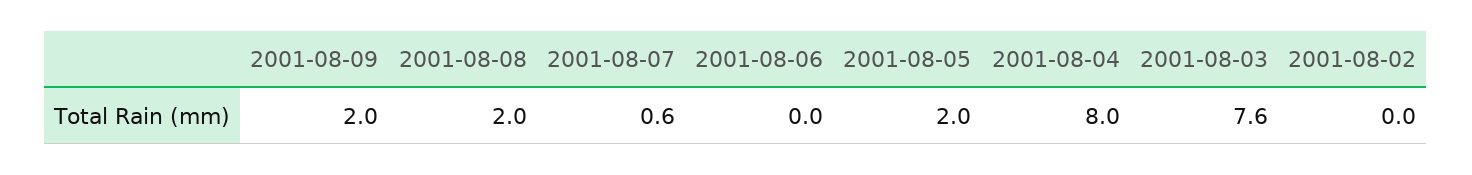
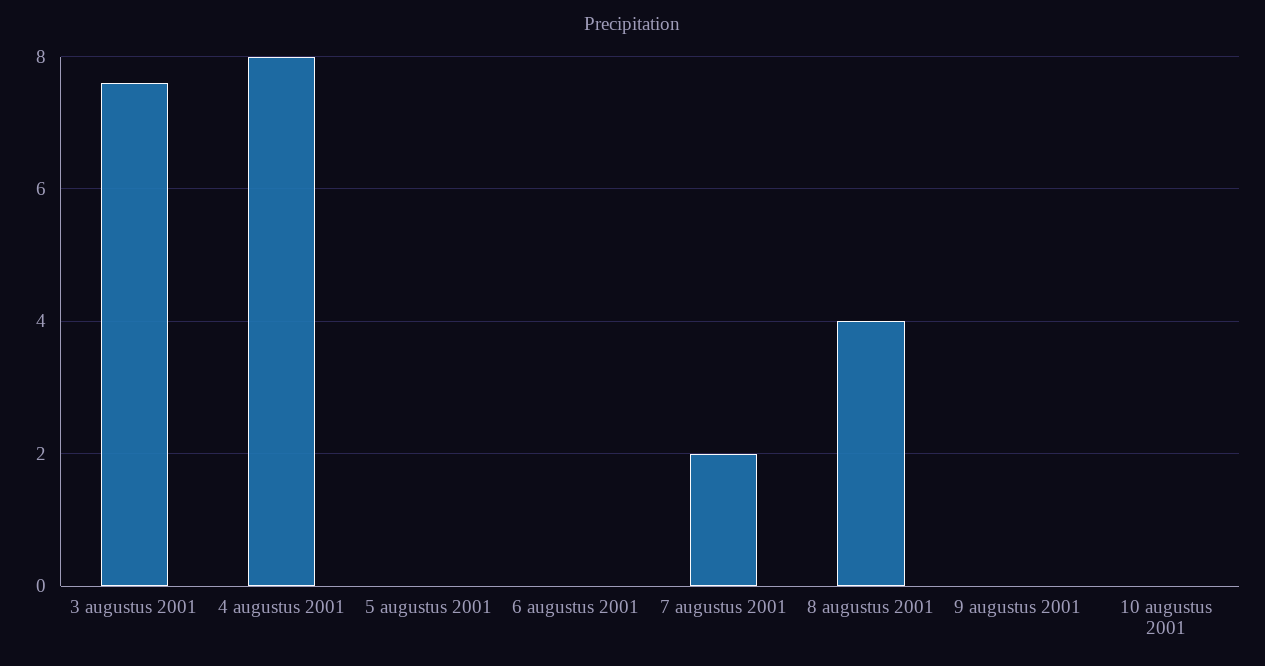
2001-08-09: 2 -> 0
2001-08-08: 2 -> 4
2001-08-07: 0.6 -> 2
2001-08-05: 2 -> 0
2001-08-02: 0 -> none
10 augustus 2001: none -> 0

